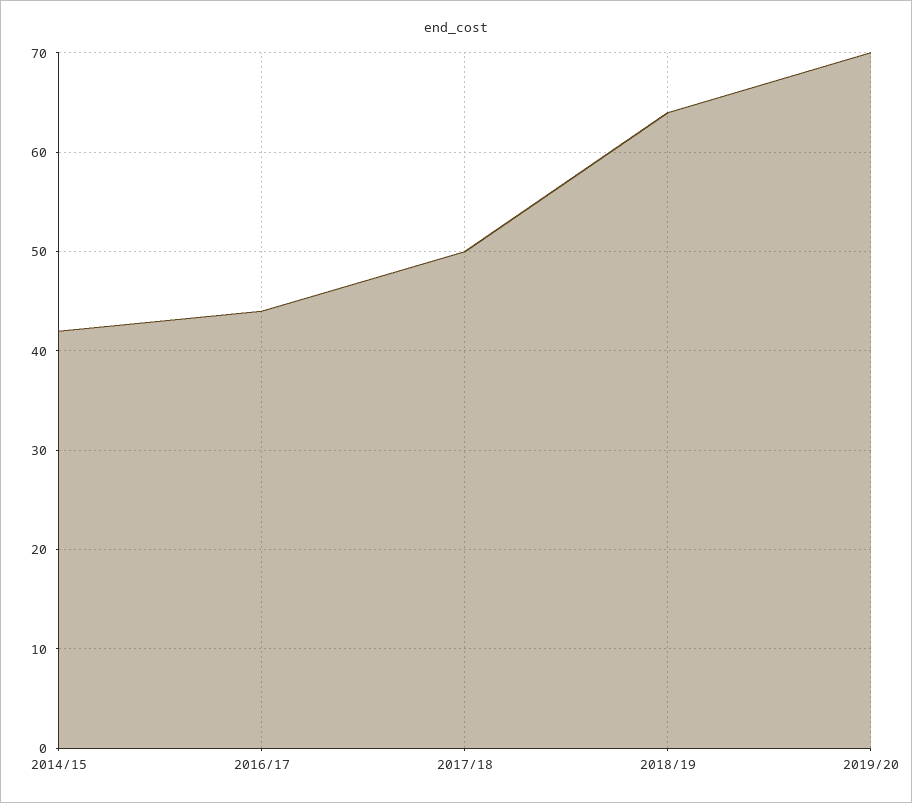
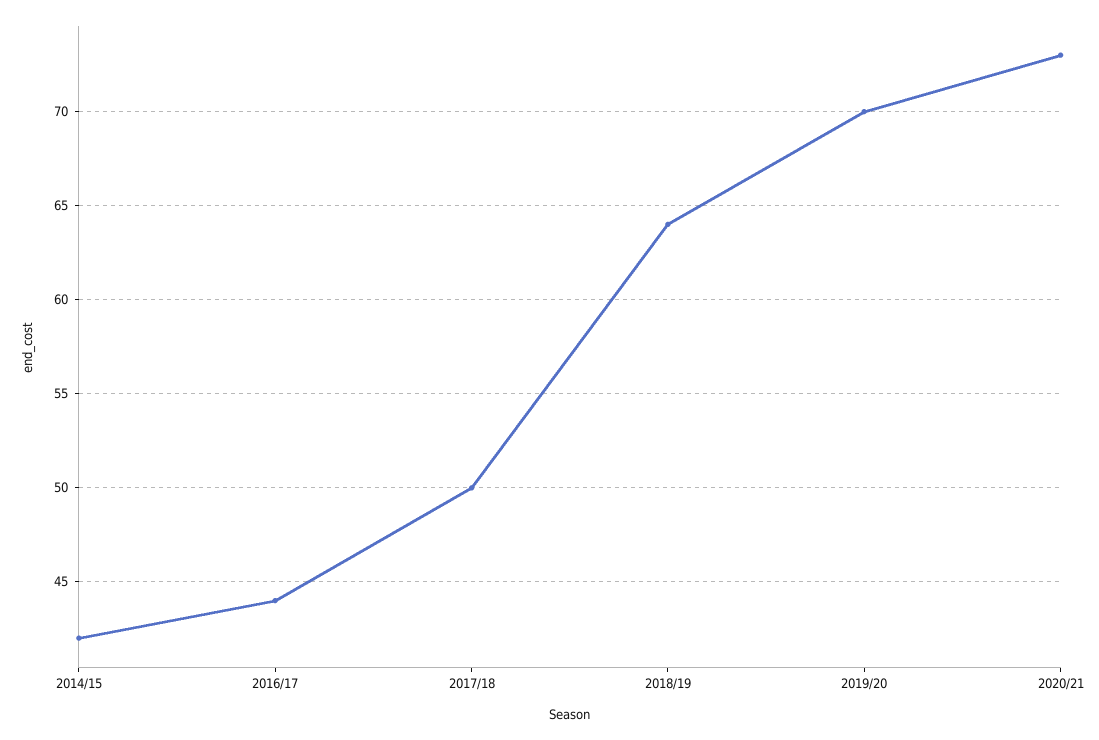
2020/21: none -> 73

